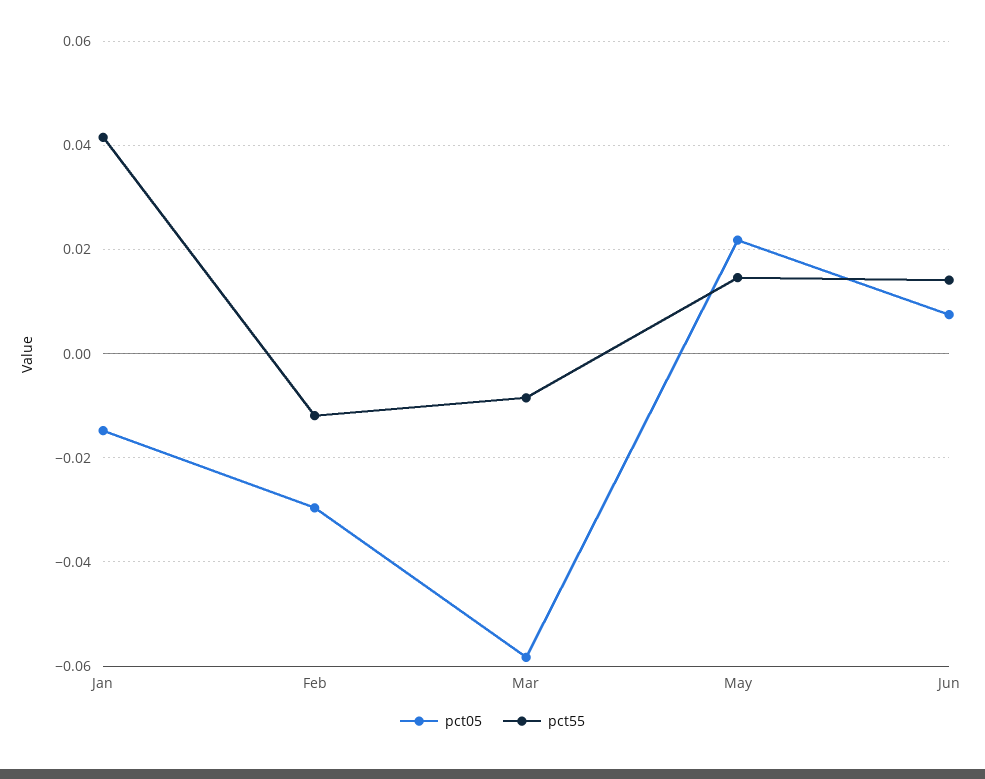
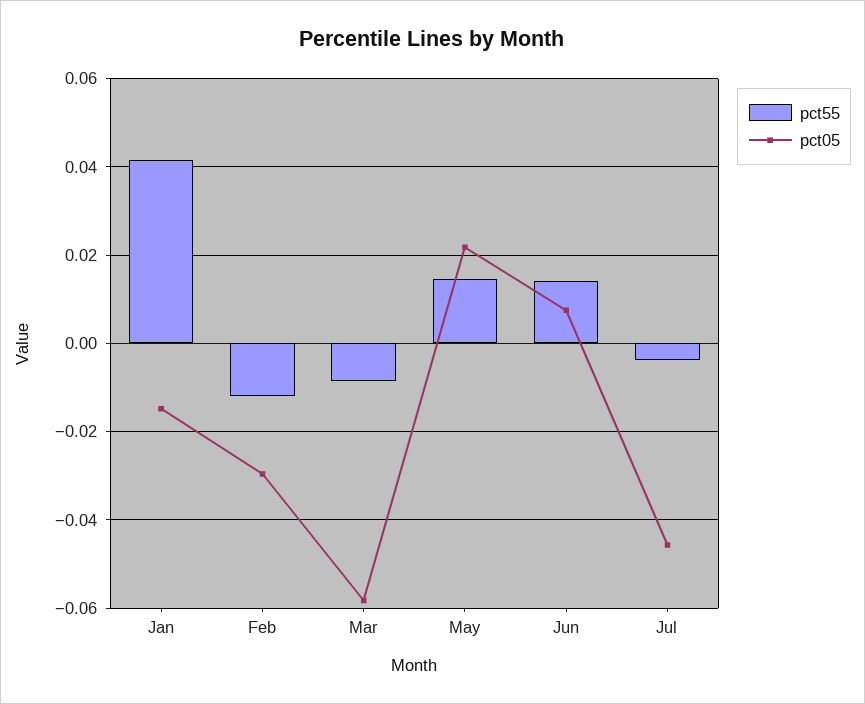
pct55, Jul: none -> -0.004
pct05, Jul: none -> -0.046

